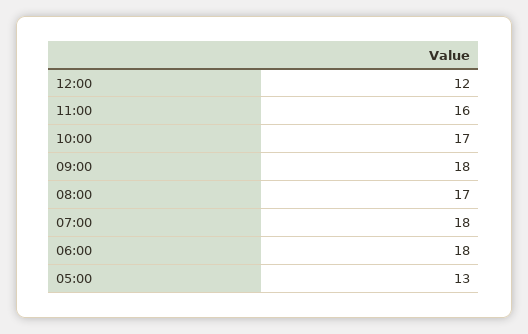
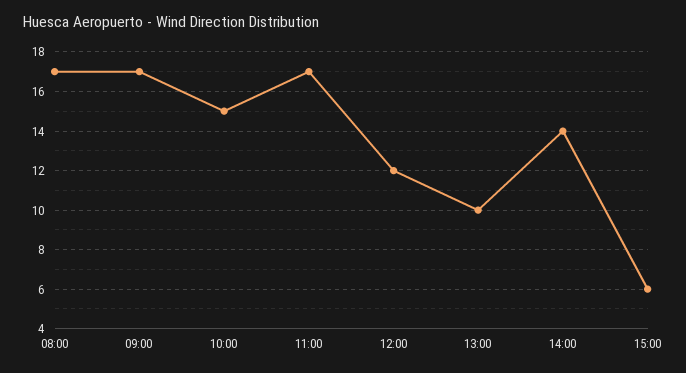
11:00: 16 -> 17
10:00: 17 -> 15
09:00: 18 -> 17
07:00: 18 -> none
06:00: 18 -> none
05:00: 13 -> none
13:00: none -> 10
14:00: none -> 14
15:00: none -> 6

